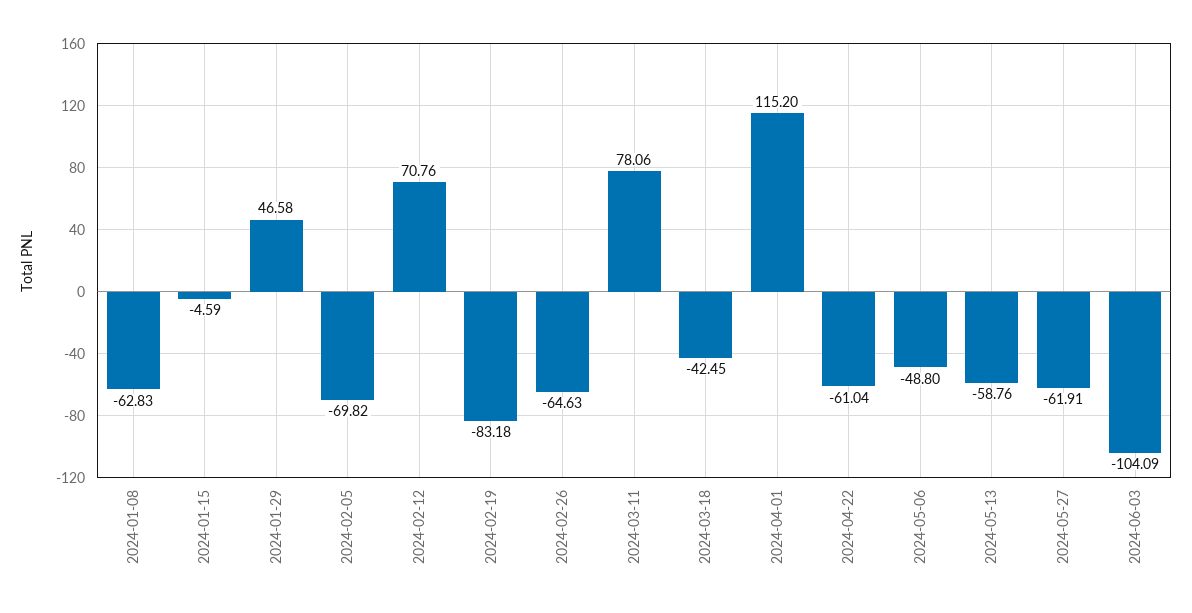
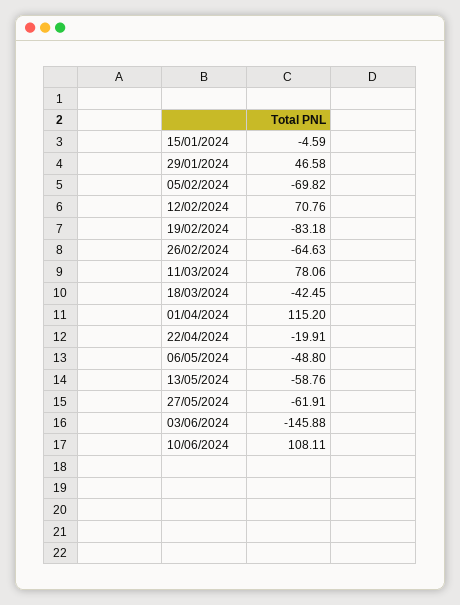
2024-01-08: -62.83 -> none
2024-04-22: -61.04 -> -19.91
2024-06-03: -104.09 -> -145.88
10/06/2024: none -> 108.11

